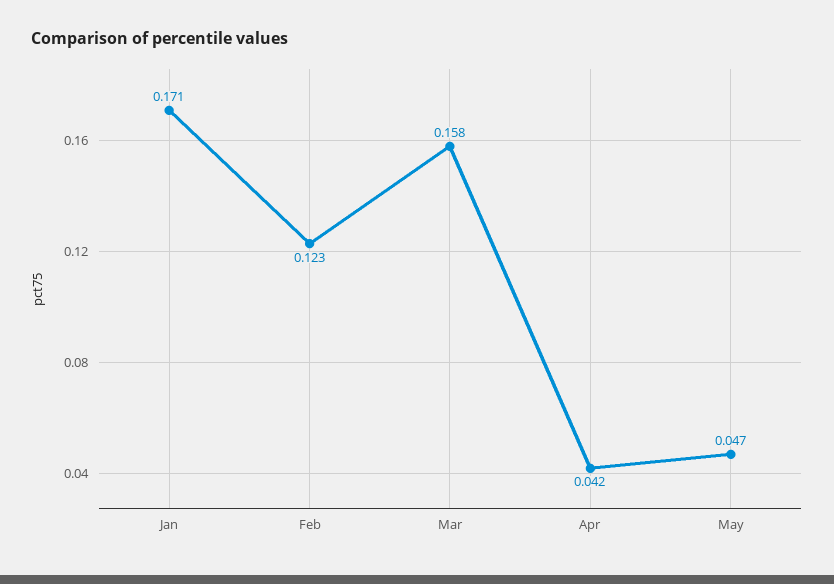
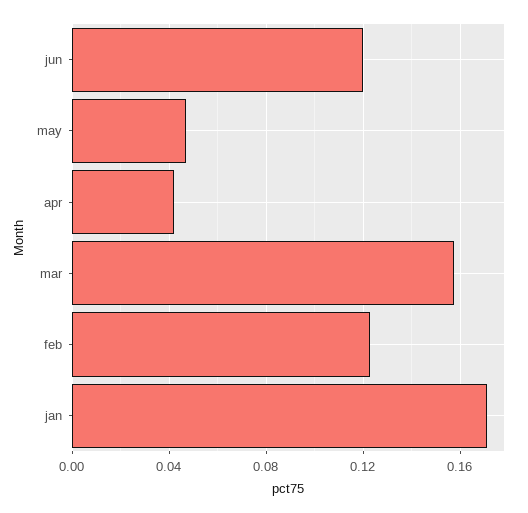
jun: none -> 0.12

